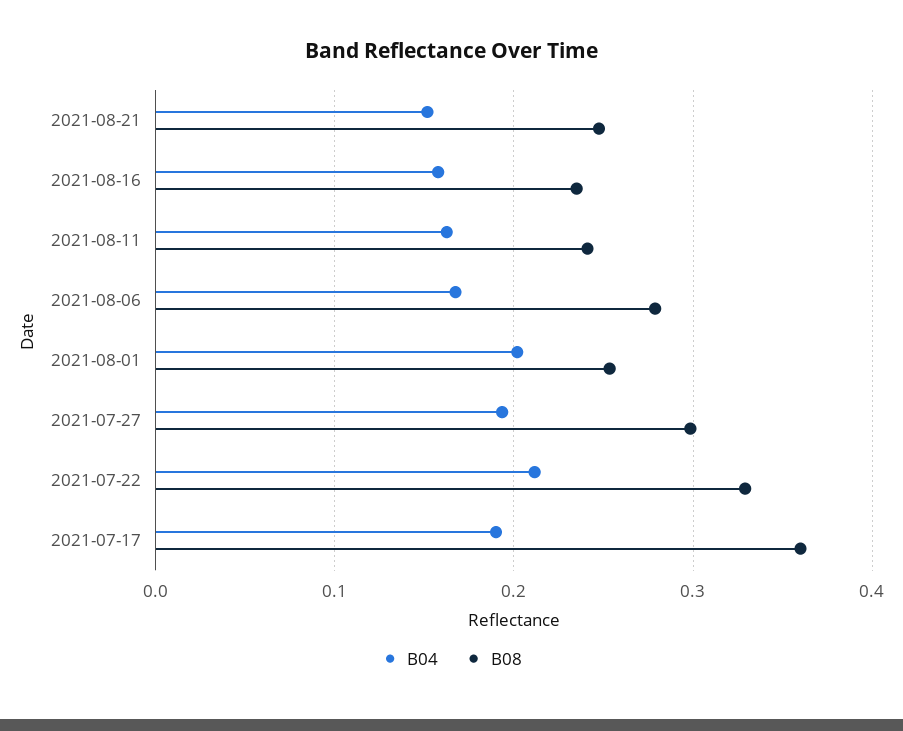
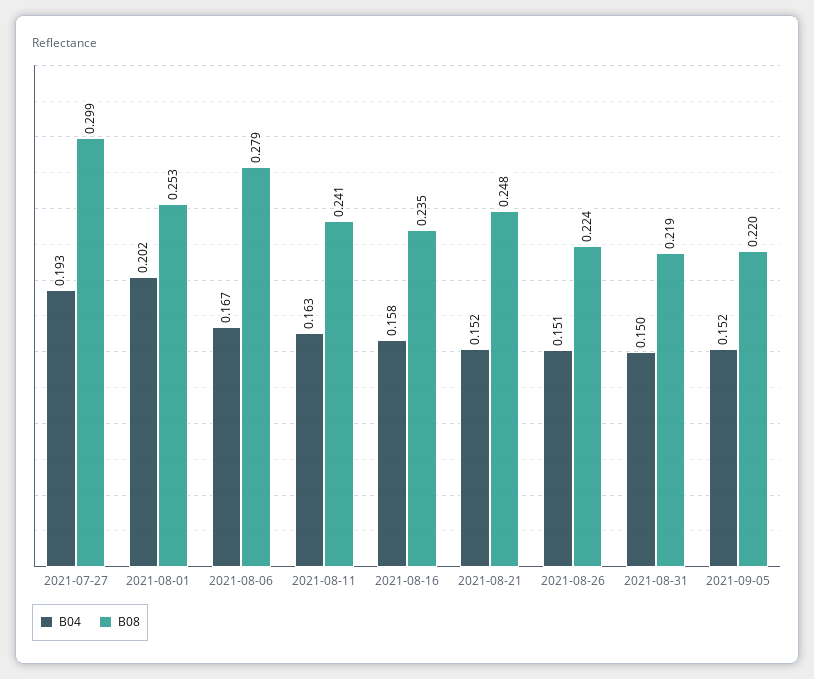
B04, 2021-07-22: 0.21 -> none
B08, 2021-07-22: 0.33 -> none
B04, 2021-07-17: 0.19 -> none
B08, 2021-07-17: 0.36 -> none
B04, 2021-08-26: none -> 0.151
B08, 2021-08-26: none -> 0.224
B04, 2021-08-31: none -> 0.15
B08, 2021-08-31: none -> 0.219
B04, 2021-09-05: none -> 0.152
B08, 2021-09-05: none -> 0.22

